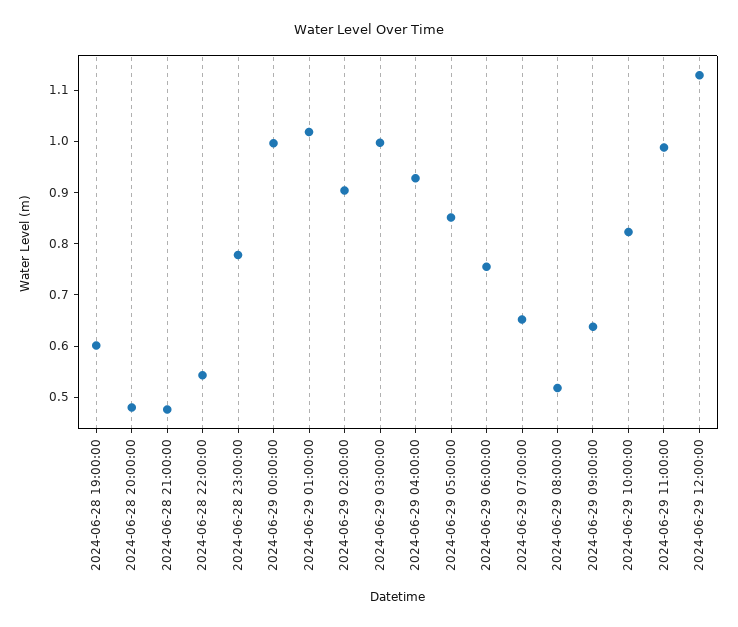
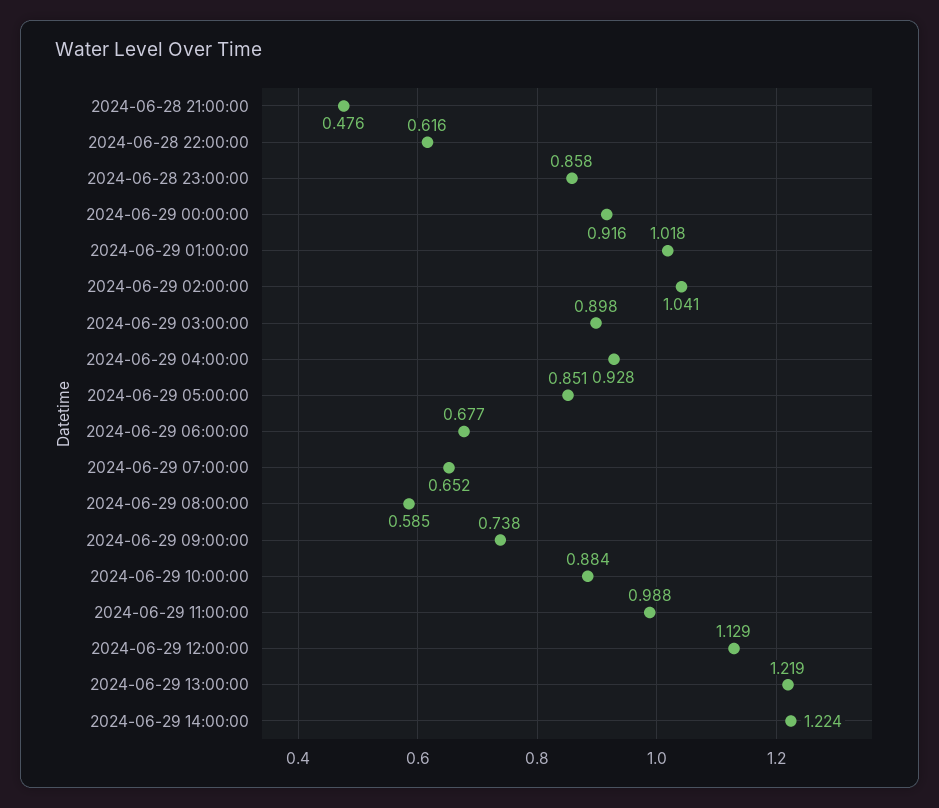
2024-06-28 19:00:00: 0.6 -> none
2024-06-28 20:00:00: 0.48 -> none
2024-06-28 22:00:00: 0.54 -> 0.616
2024-06-28 23:00:00: 0.78 -> 0.858
2024-06-29 00:00:00: 1 -> 0.916
2024-06-29 02:00:00: 0.9 -> 1.041
2024-06-29 03:00:00: 1 -> 0.898
2024-06-29 06:00:00: 0.76 -> 0.677
2024-06-29 08:00:00: 0.52 -> 0.585
2024-06-29 09:00:00: 0.64 -> 0.738
2024-06-29 10:00:00: 0.82 -> 0.884
2024-06-29 13:00:00: none -> 1.219
2024-06-29 14:00:00: none -> 1.224

